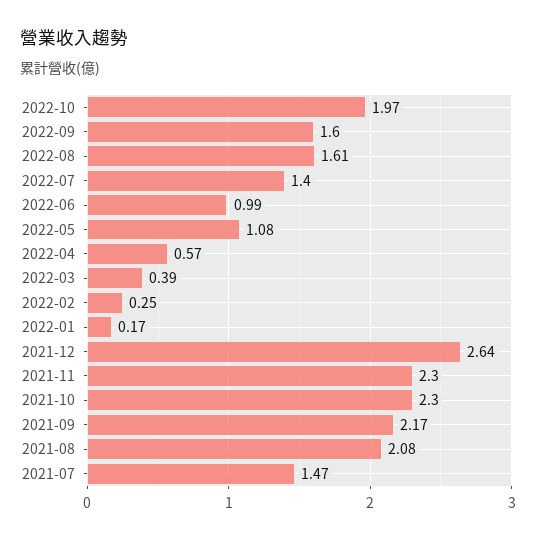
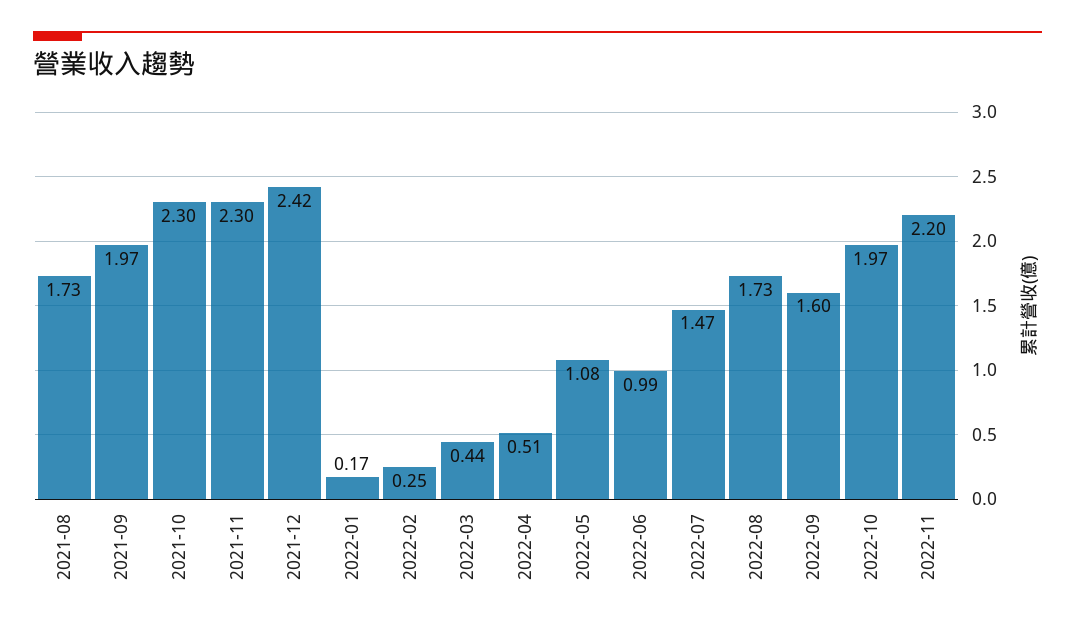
2022-08: 1.61 -> 1.73
2022-07: 1.4 -> 1.47
2022-04: 0.57 -> 0.51
2022-03: 0.39 -> 0.44
2021-12: 2.64 -> 2.42
2021-09: 2.17 -> 1.97
2021-08: 2.08 -> 1.73
2021-07: 1.47 -> none
2022-11: none -> 2.2

